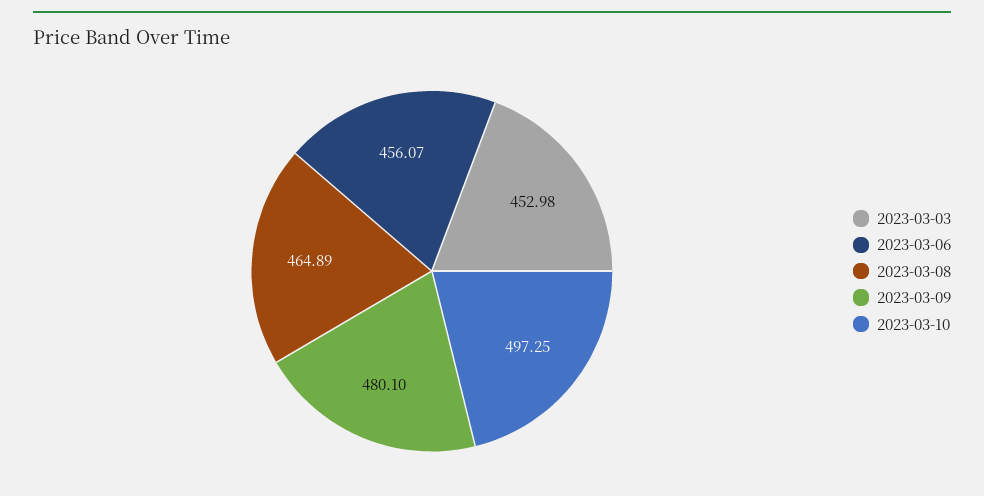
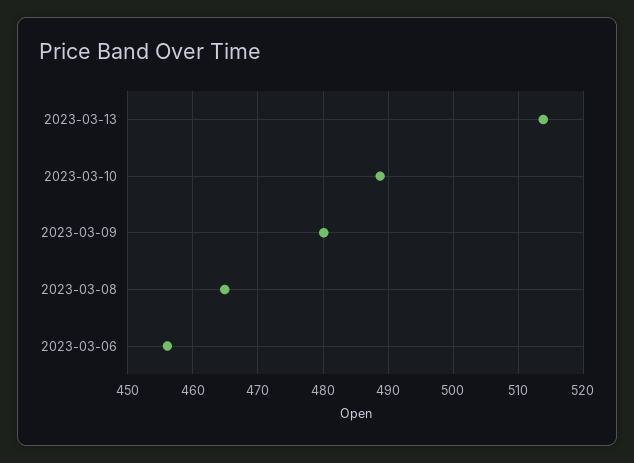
2023-03-03: 452.98 -> none
2023-03-10: 497.25 -> 489
2023-03-13: none -> 514

